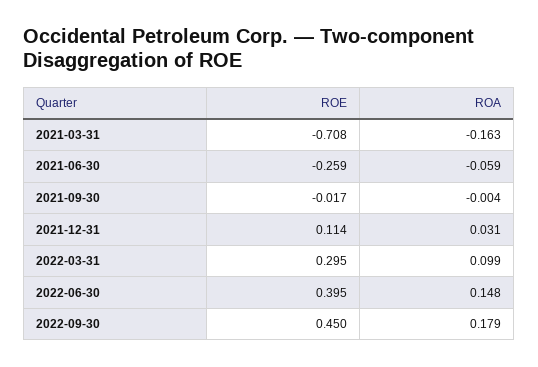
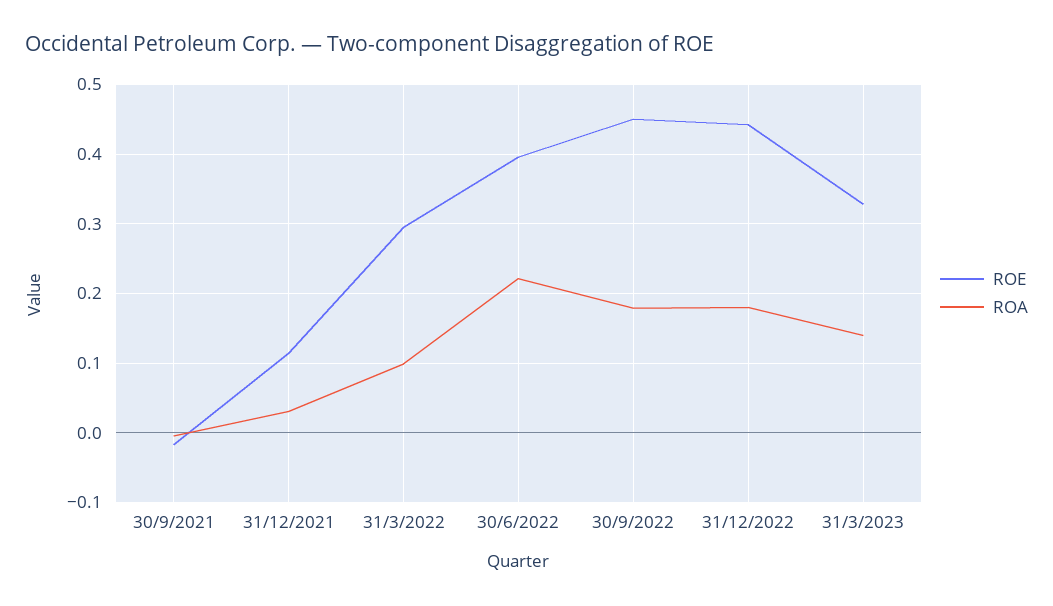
ROE, 2021-03-31: -0.708 -> none
ROA, 2021-03-31: -0.163 -> none
ROE, 2021-06-30: -0.259 -> none
ROA, 2021-06-30: -0.059 -> none
ROA, 2022-06-30: 0.148 -> 0.22
ROE, 31/12/2022: none -> 0.44
ROA, 31/12/2022: none -> 0.18
ROE, 31/3/2023: none -> 0.33
ROA, 31/3/2023: none -> 0.14

